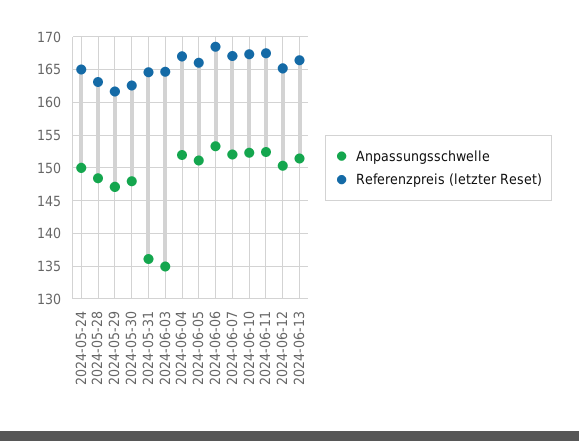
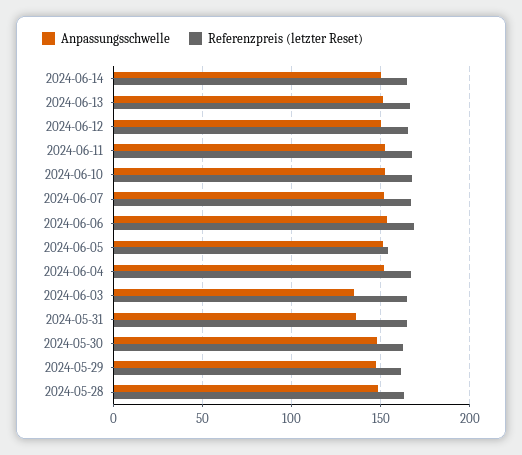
Anpassungsschwelle, 2024-05-24: 150 -> none
Referenzpreis (letzter Reset), 2024-05-24: 165 -> none
Referenzpreis (letzter Reset), 2024-06-05: 166 -> 155
Anpassungsschwelle, 2024-06-14: none -> 150
Referenzpreis (letzter Reset), 2024-06-14: none -> 165

